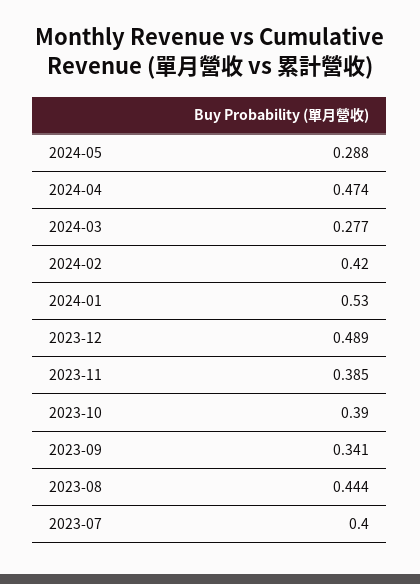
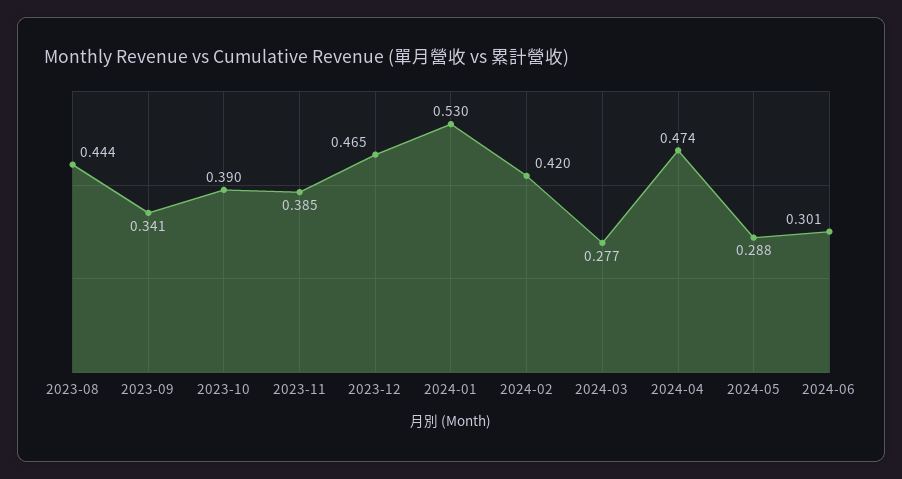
2023-12: 0.489 -> 0.465
2023-07: 0.4 -> none
2024-06: none -> 0.301

